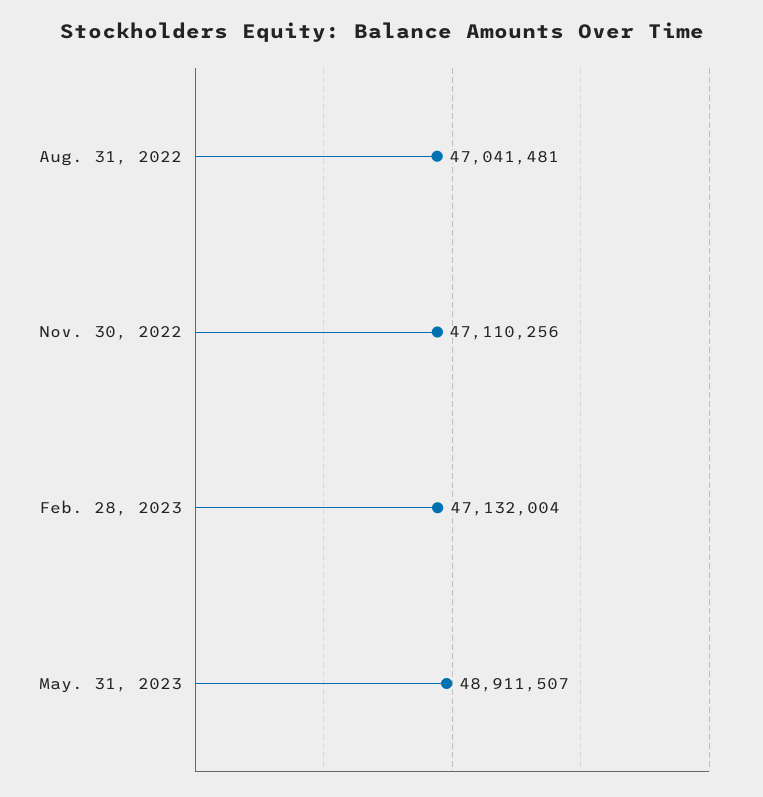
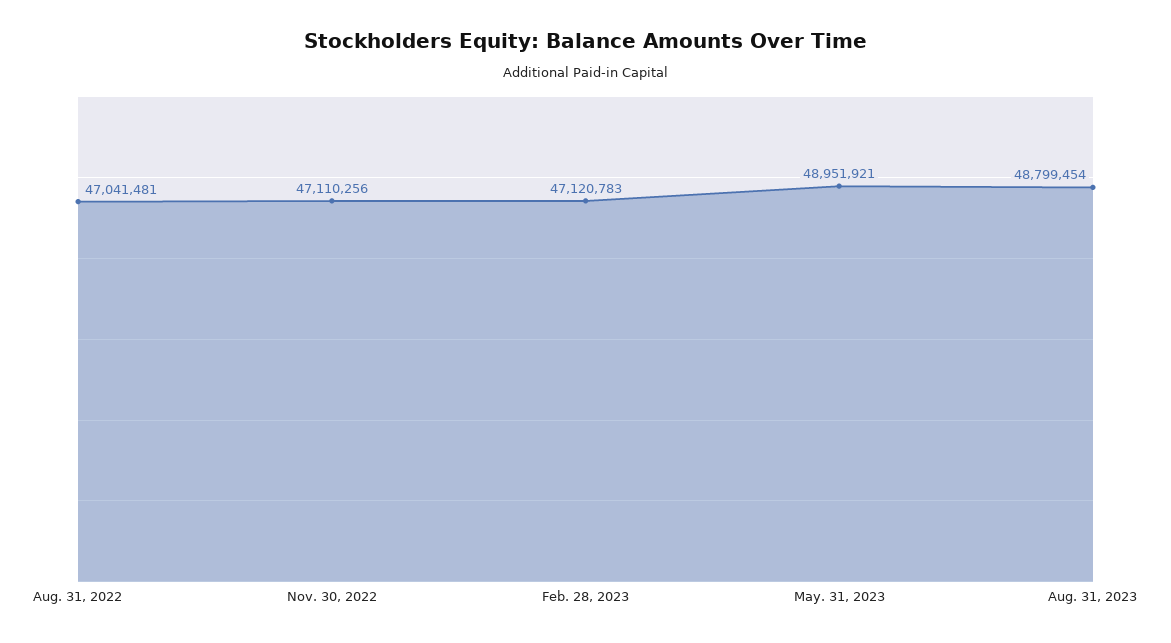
Feb. 28, 2023: 47132004 -> 47120783
May. 31, 2023: 48911507 -> 48951921
Aug. 31, 2023: none -> 48799454

